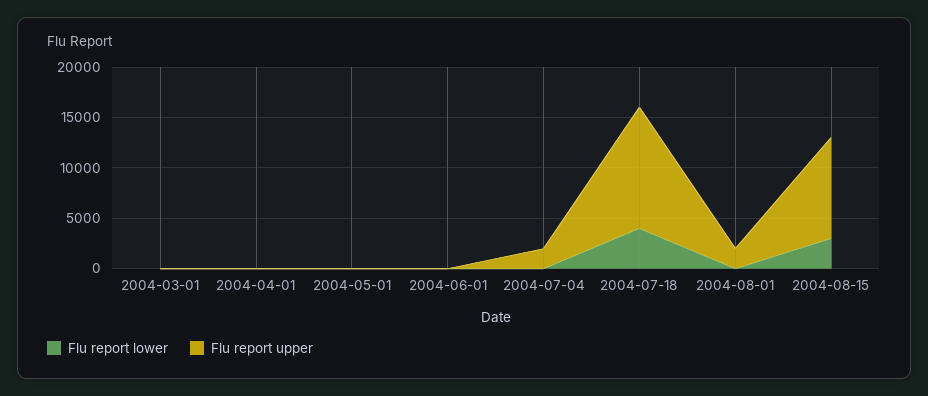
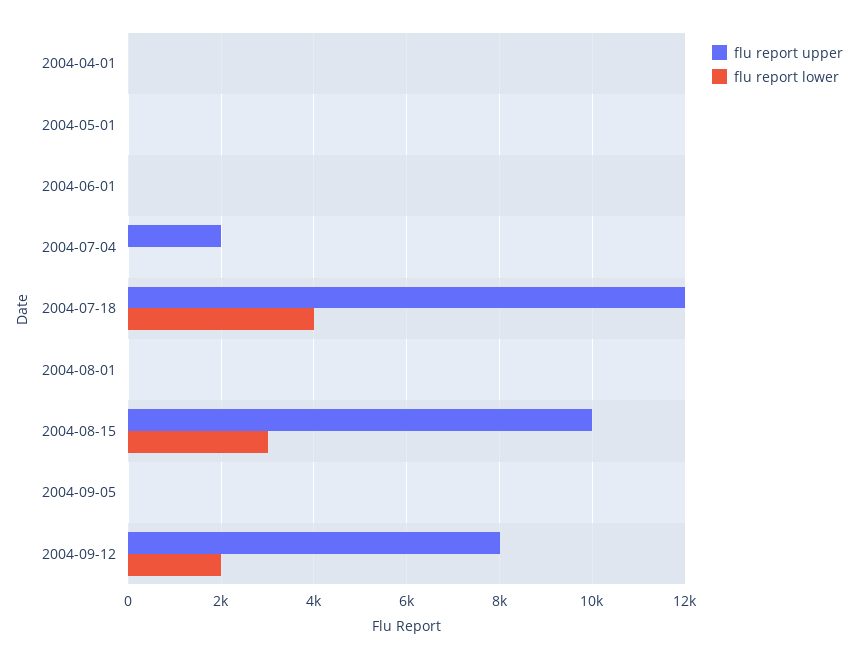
Flu report lower, 2004-03-01: 0 -> none
Flu report upper, 2004-03-01: 0 -> none
Flu report upper, 2004-08-01: 2000 -> 0
Flu report upper, 2004-09-05: none -> 0
Flu report lower, 2004-09-05: none -> 0
Flu report upper, 2004-09-12: none -> 8000
Flu report lower, 2004-09-12: none -> 2000

